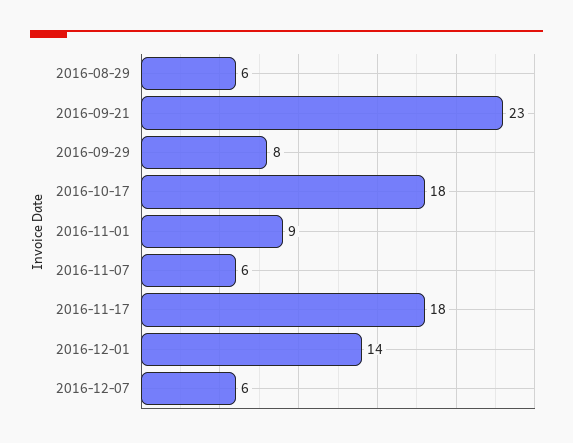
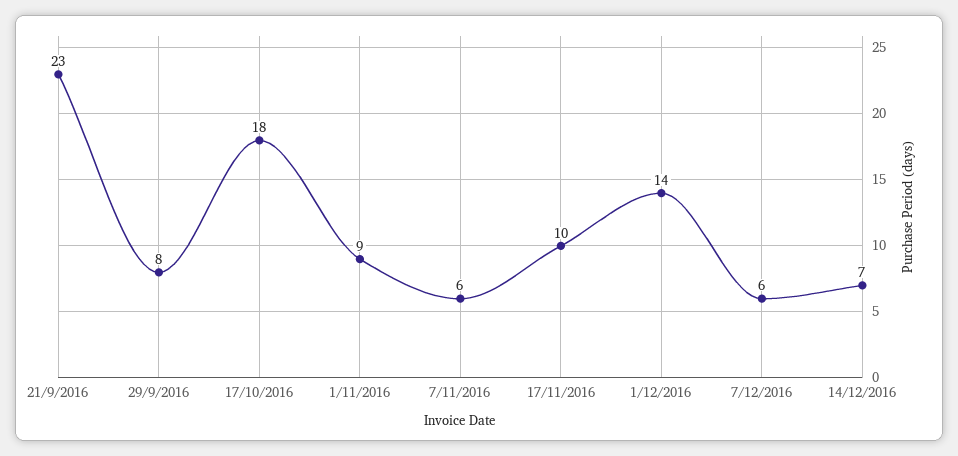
2016-08-29: 6 -> none
2016-11-17: 18 -> 10
14/12/2016: none -> 7

